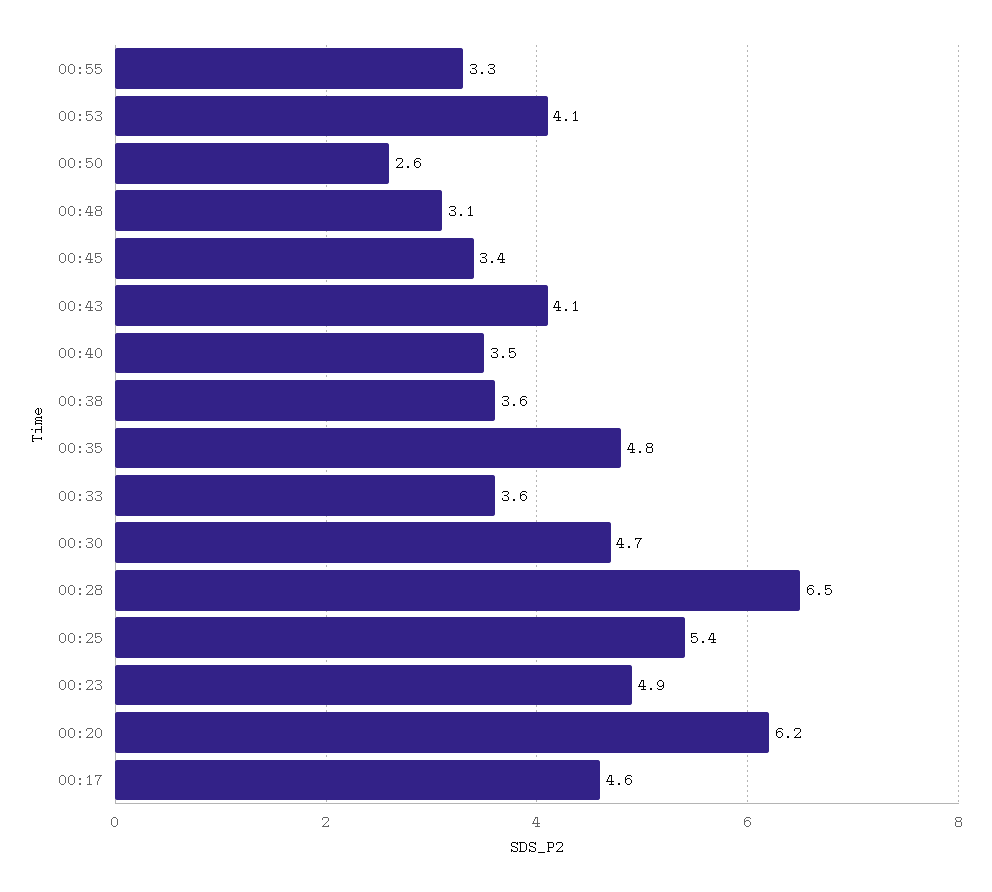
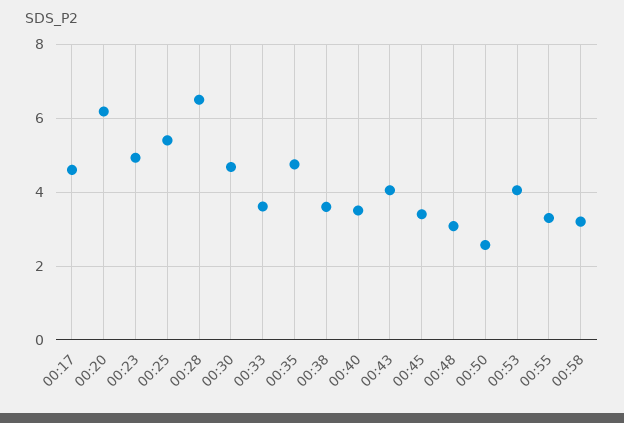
00:58: none -> 3.2

